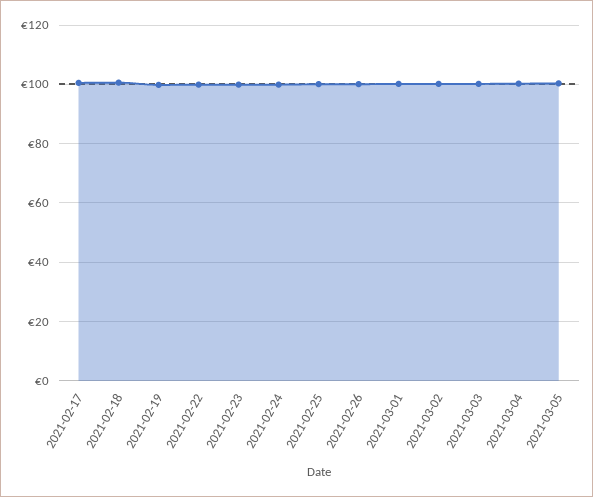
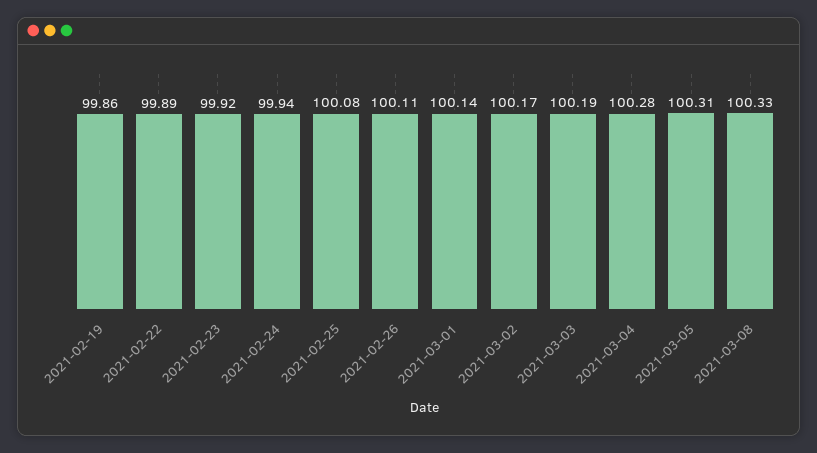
2021-02-17: 100 -> none
2021-02-18: 100 -> none
2021-03-08: none -> 100.33

